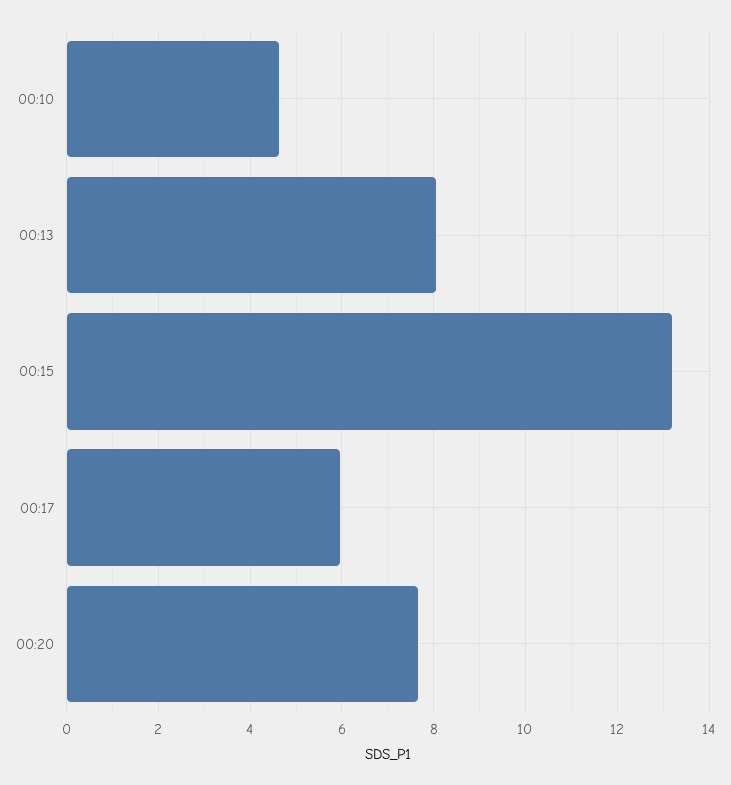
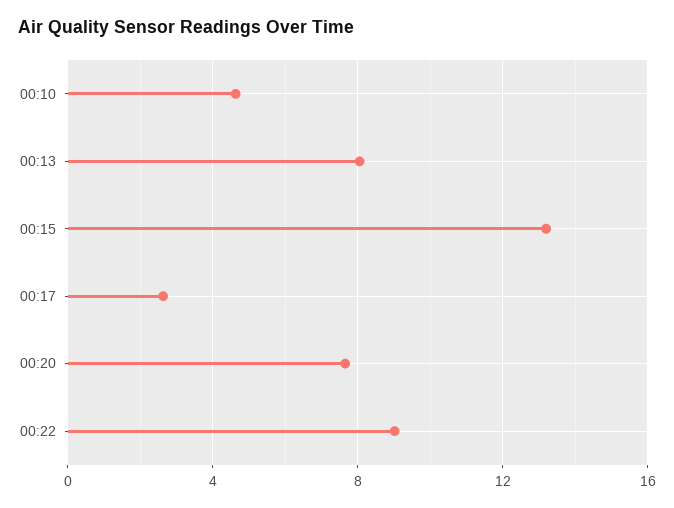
00:17: 6 -> 2.5
00:22: none -> 9

